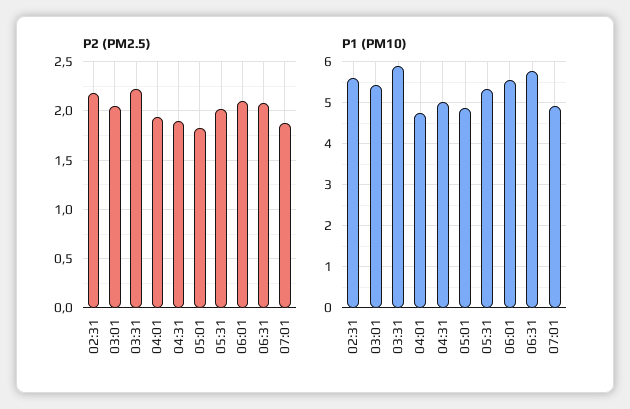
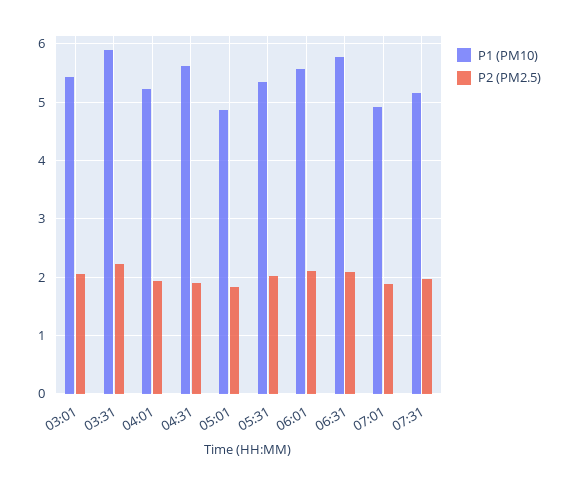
P2 (PM2.5), 02:31: 2.2 -> none
P1 (PM10), 02:31: 5.6 -> none
P1 (PM10), 04:01: 4.8 -> 5.2
P1 (PM10), 04:31: 5 -> 5.6
P1 (PM10), 07:31: none -> 5.2
P2 (PM2.5), 07:31: none -> 2

